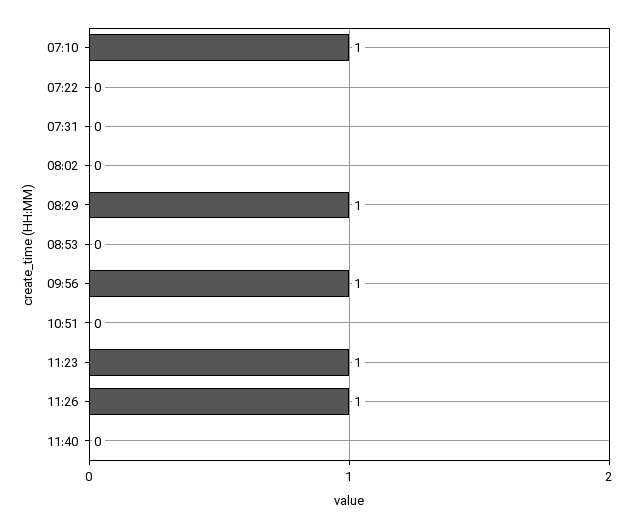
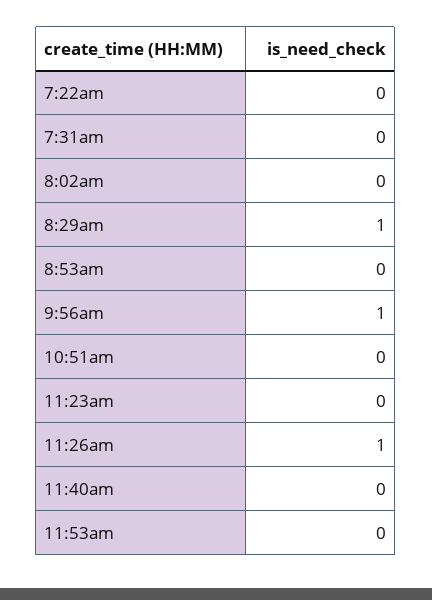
07:10: 1 -> none
11:23: 1 -> 0
11:53am: none -> 0

